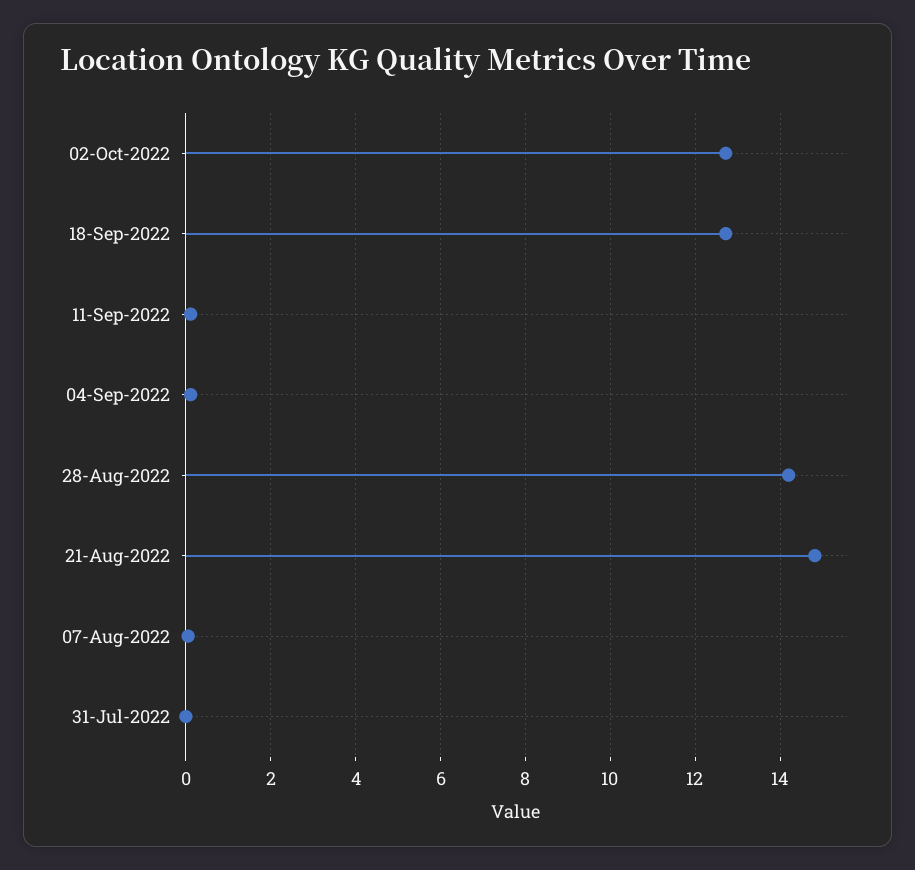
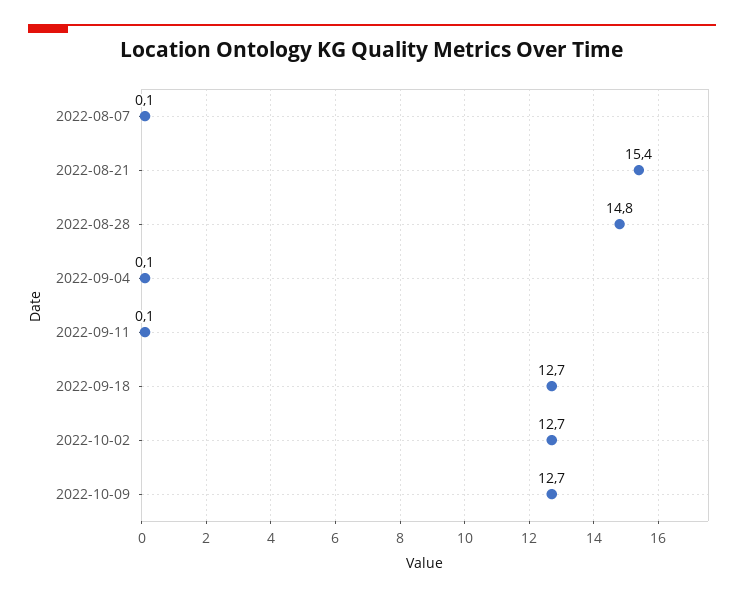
28-Aug-2022: 14.2 -> 14.8
21-Aug-2022: 14.8 -> 15.4
31-Jul-2022: 0 -> none
2022-10-09: none -> 12.7

